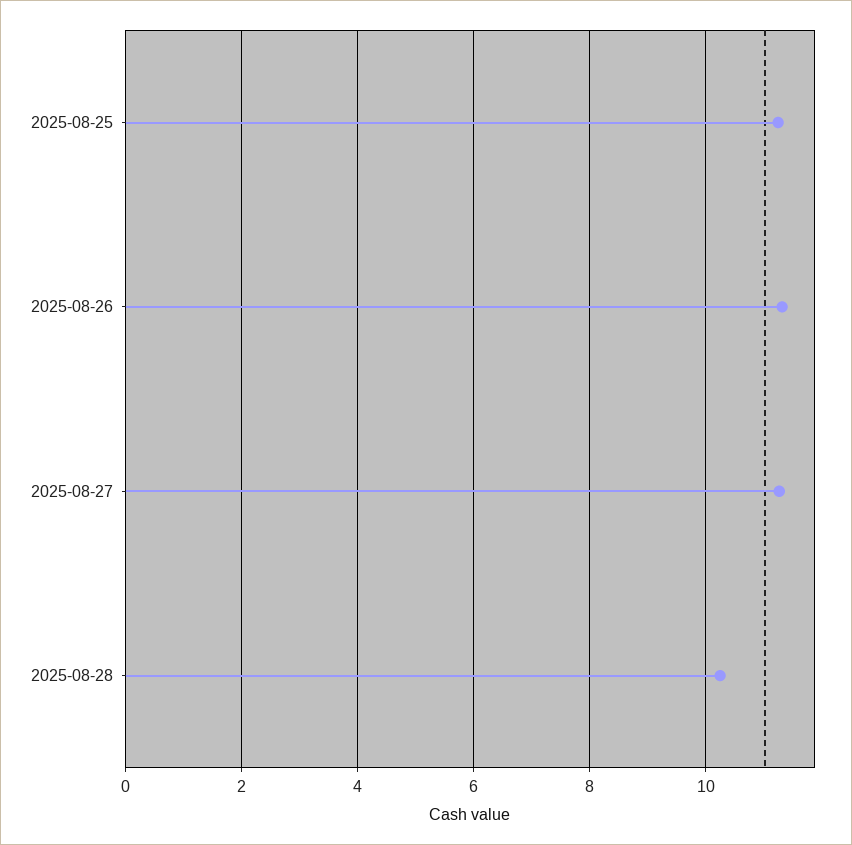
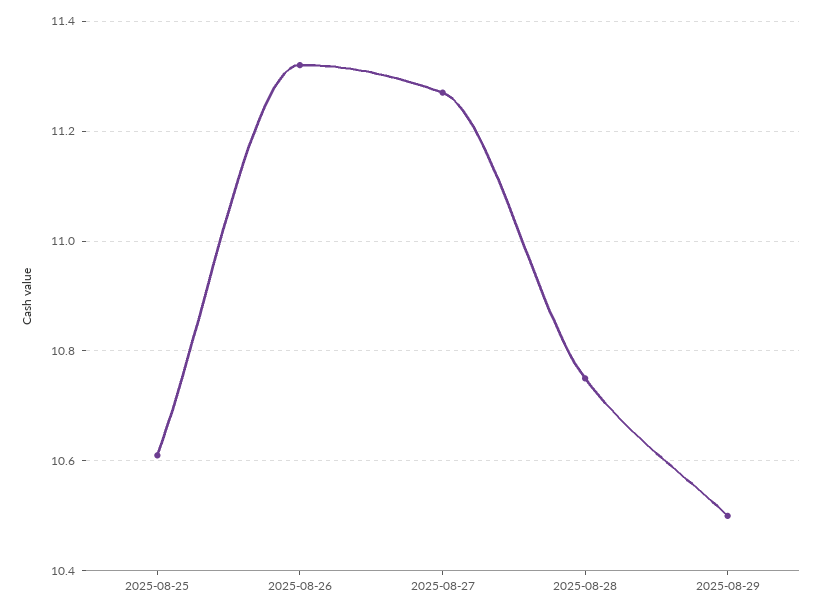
2025-08-25: 11.2 -> 10.6
2025-08-28: 10.2 -> 10.75
2025-08-29: none -> 10.5

